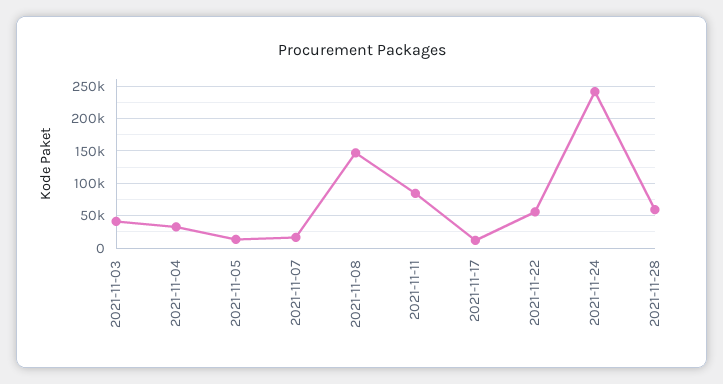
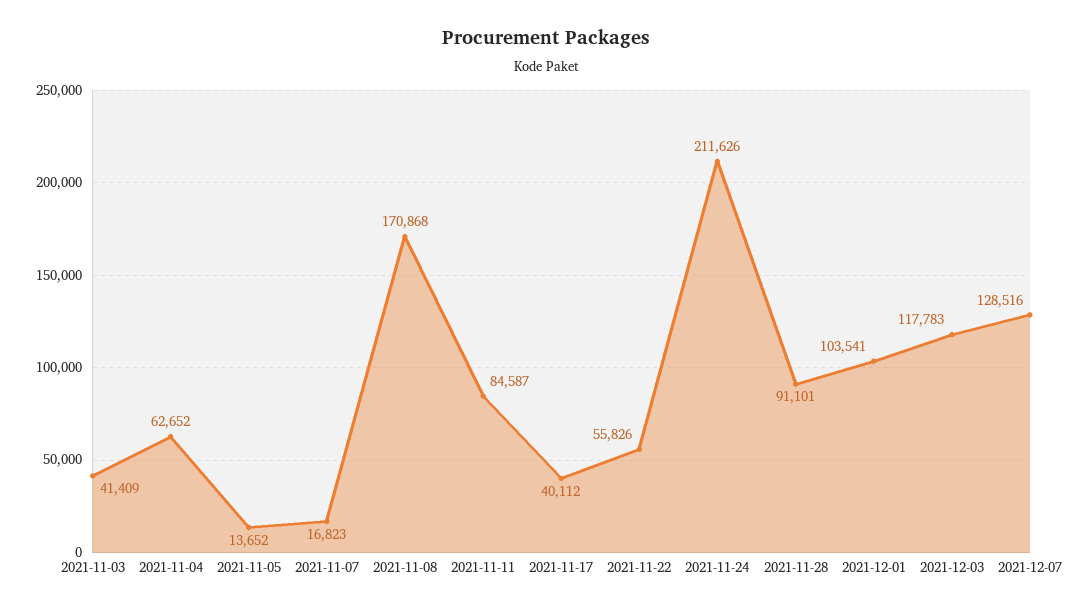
2021-11-04: 30000 -> 62652
2021-11-08: 150000 -> 170868
2021-11-17: 10000 -> 40112
2021-11-24: 240000 -> 211626
2021-11-28: 60000 -> 91101
2021-12-01: none -> 103541
2021-12-03: none -> 117783
2021-12-07: none -> 128516

